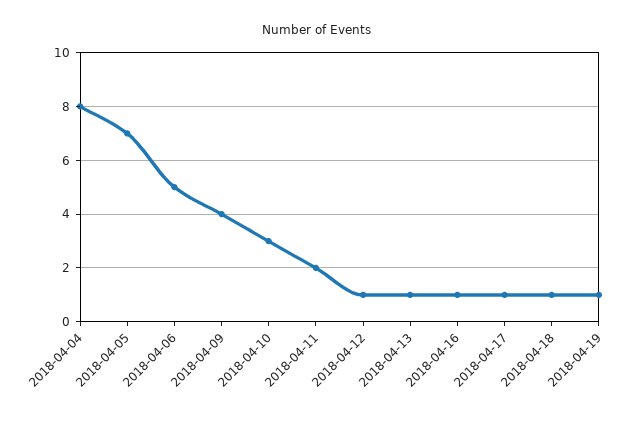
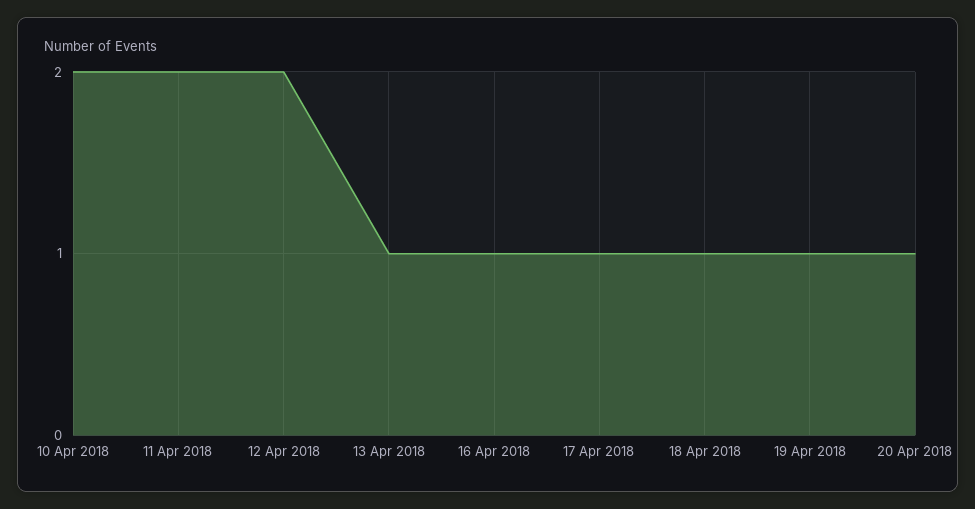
2018-04-04: 8 -> none
2018-04-05: 7 -> none
2018-04-06: 5 -> none
2018-04-09: 4 -> none
2018-04-10: 3 -> 2
2018-04-12: 1 -> 2
20 Apr 2018: none -> 1

